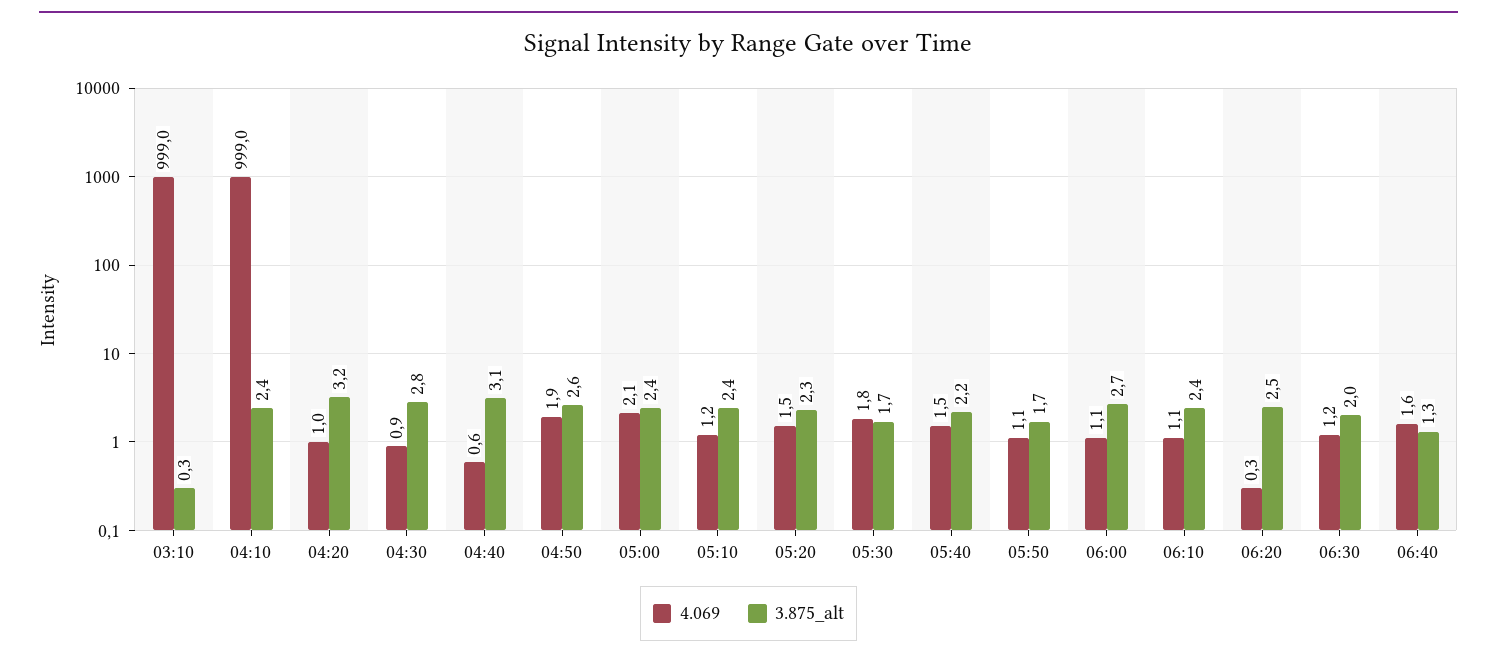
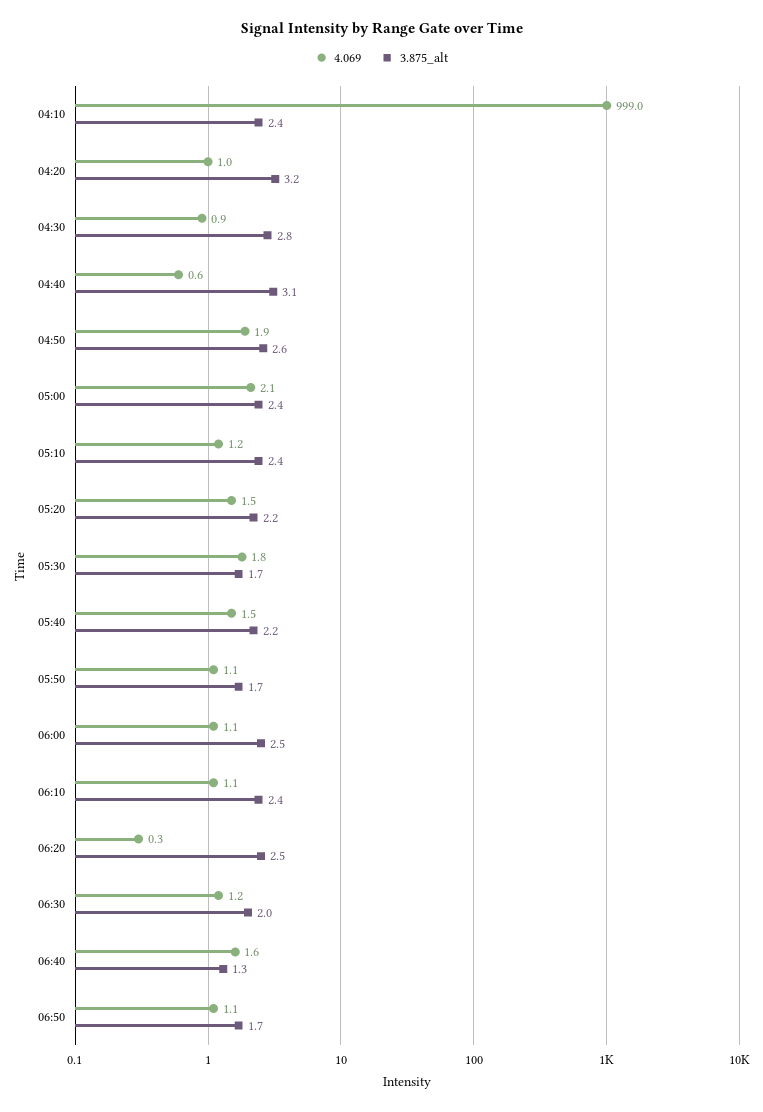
4.069, 03:10: 999 -> none
3.875_alt, 03:10: 0.3 -> none
3.875_alt, 05:20: 2.3 -> 2.2
3.875_alt, 06:00: 2.7 -> 2.5
4.069, 06:50: none -> 1.1
3.875_alt, 06:50: none -> 1.7

